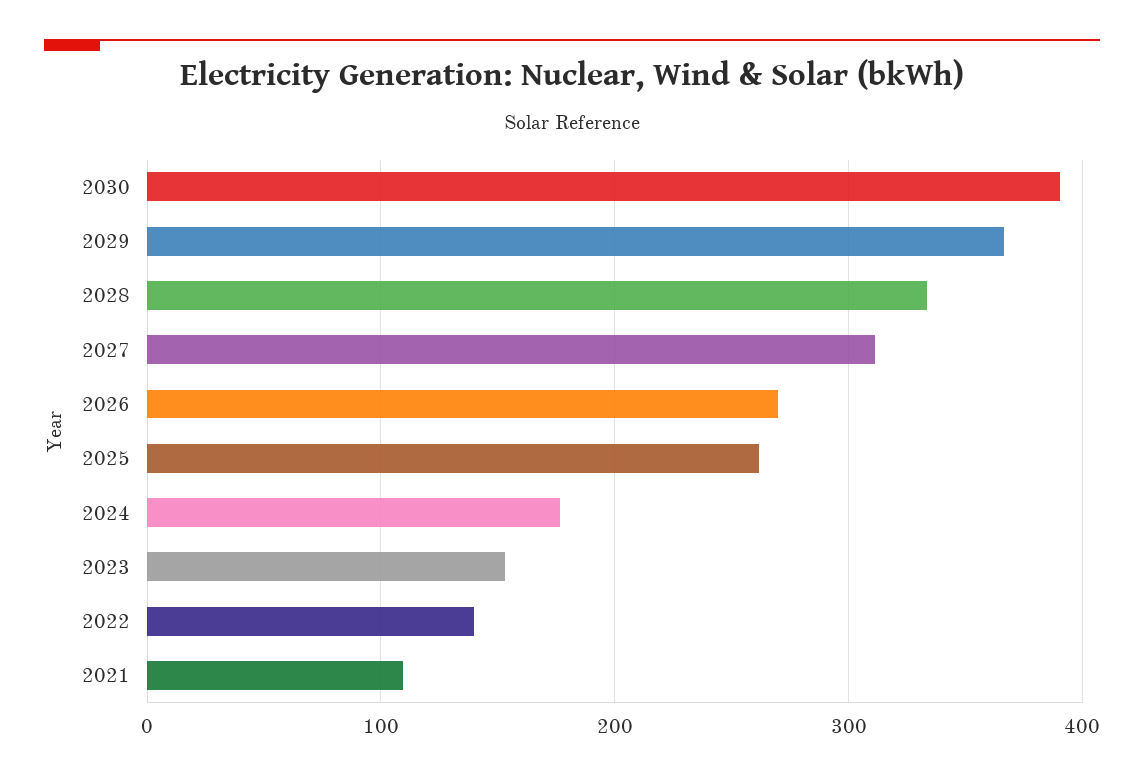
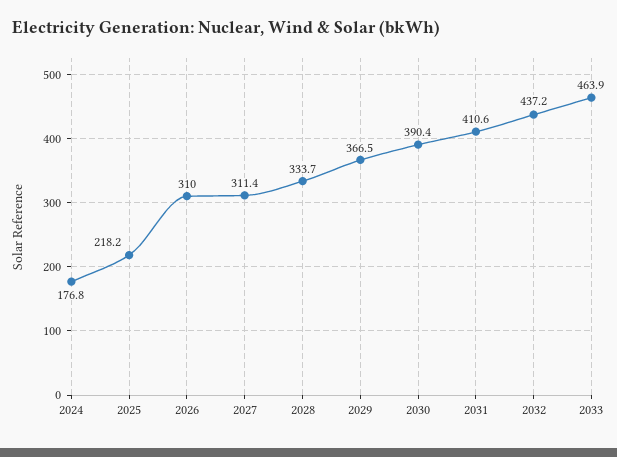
2026: 270 -> 310
2025: 260 -> 218.2
2023: 150 -> none
2022: 140 -> none
2021: 110 -> none
2031: none -> 410.6
2032: none -> 437.2
2033: none -> 463.9

